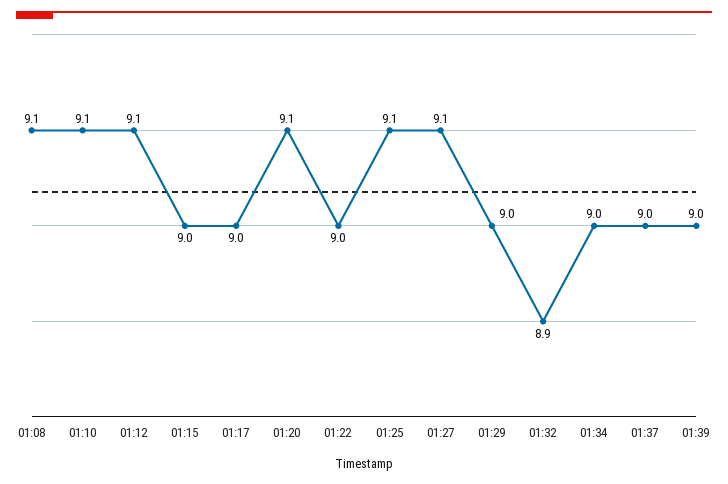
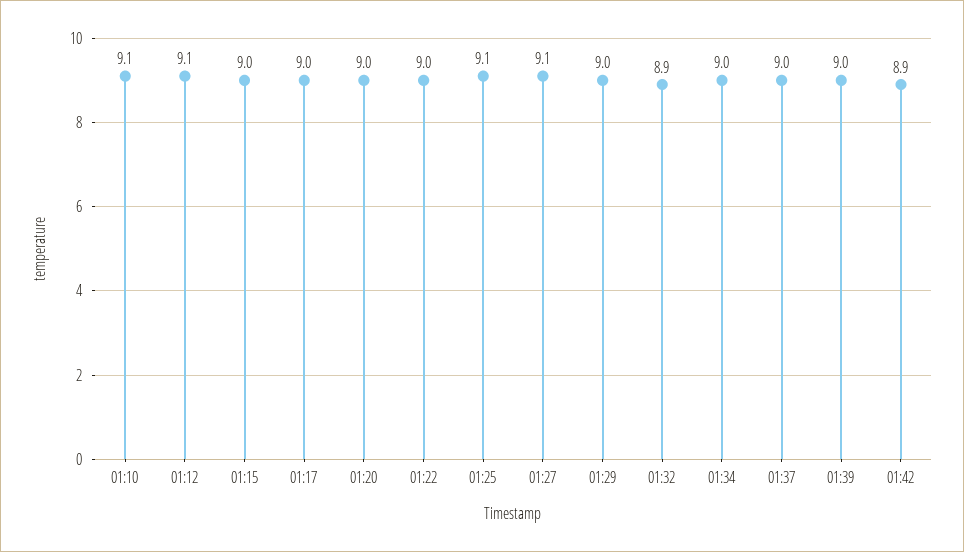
01:08: 9.1 -> none
01:20: 9.1 -> 9
01:42: none -> 8.9

